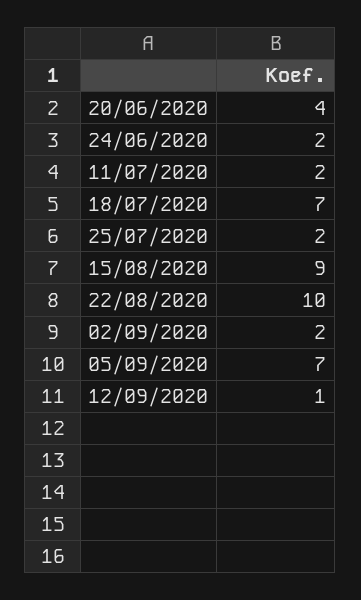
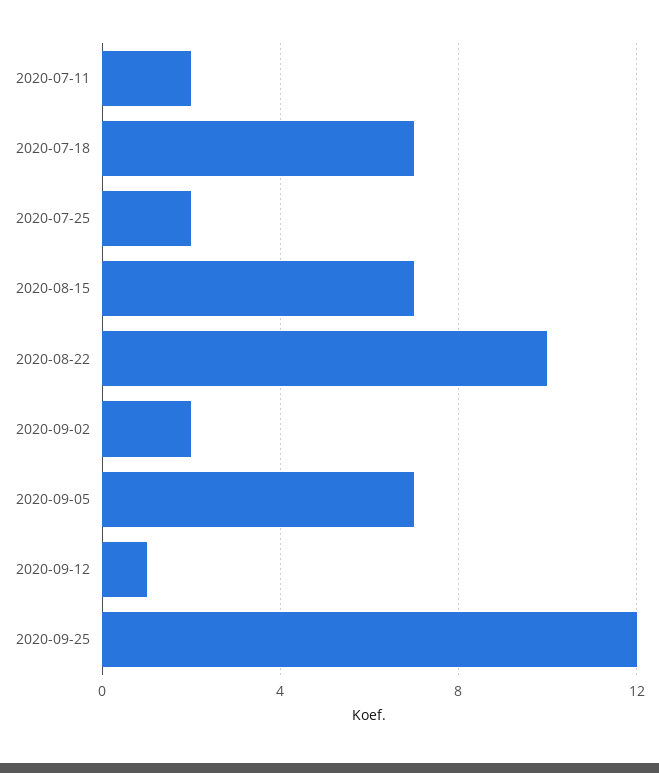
20/06/2020: 4 -> none
24/06/2020: 2 -> none
15/08/2020: 9 -> 7
2020-09-25: none -> 12

